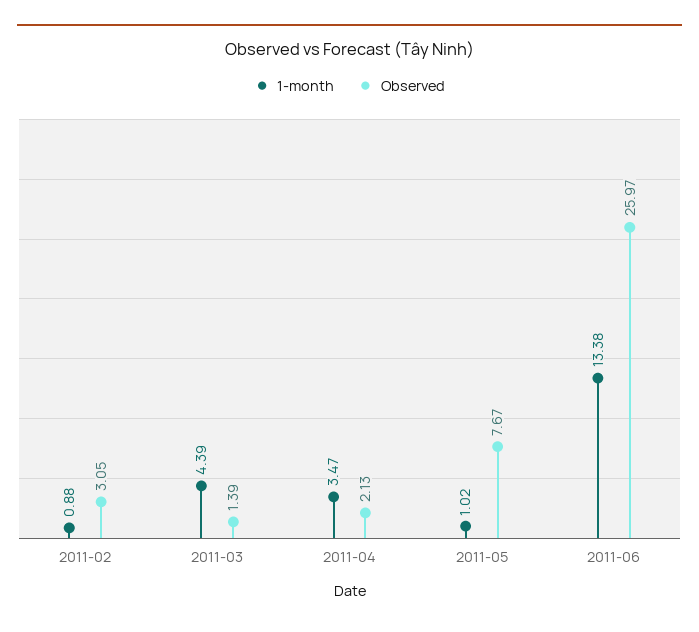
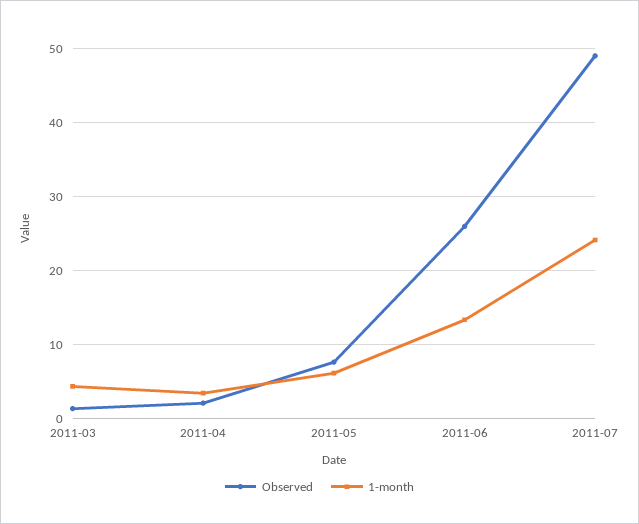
1-month, 2011-02: 0.88 -> none
Observed, 2011-02: 3.05 -> none
1-month, 2011-05: 1.02 -> 6
Observed, 2011-07: none -> 49
1-month, 2011-07: none -> 24

